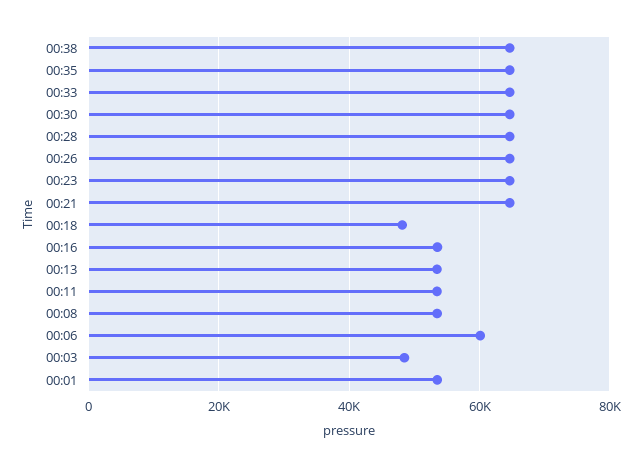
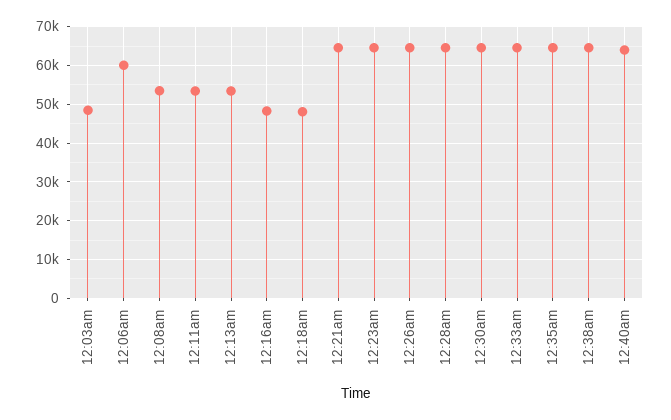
00:16: 54000 -> 48000
00:01: 54000 -> none
12:40am: none -> 64000

